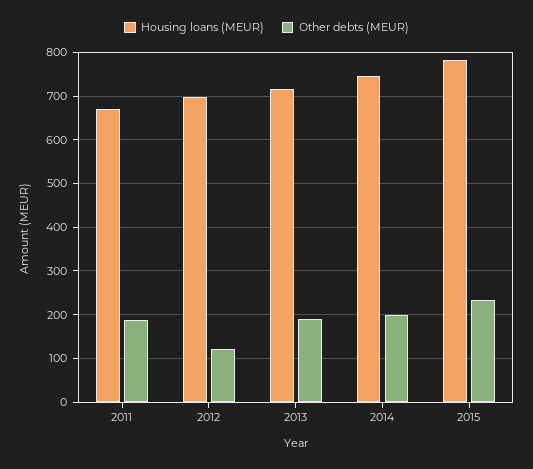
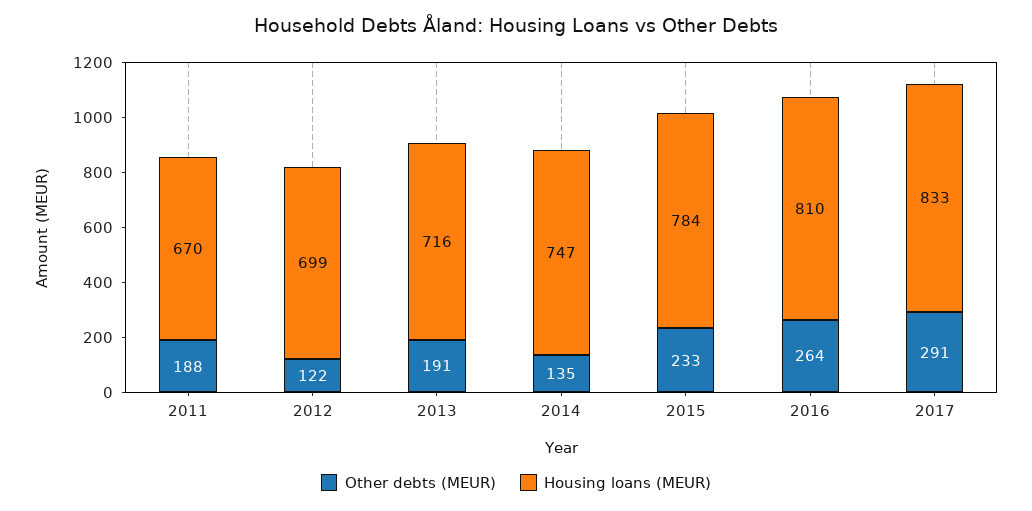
Other debts (MEUR), 2014: 200 -> 135
Other debts (MEUR), 2016: none -> 264
Housing loans (MEUR), 2016: none -> 810
Other debts (MEUR), 2017: none -> 291
Housing loans (MEUR), 2017: none -> 833

